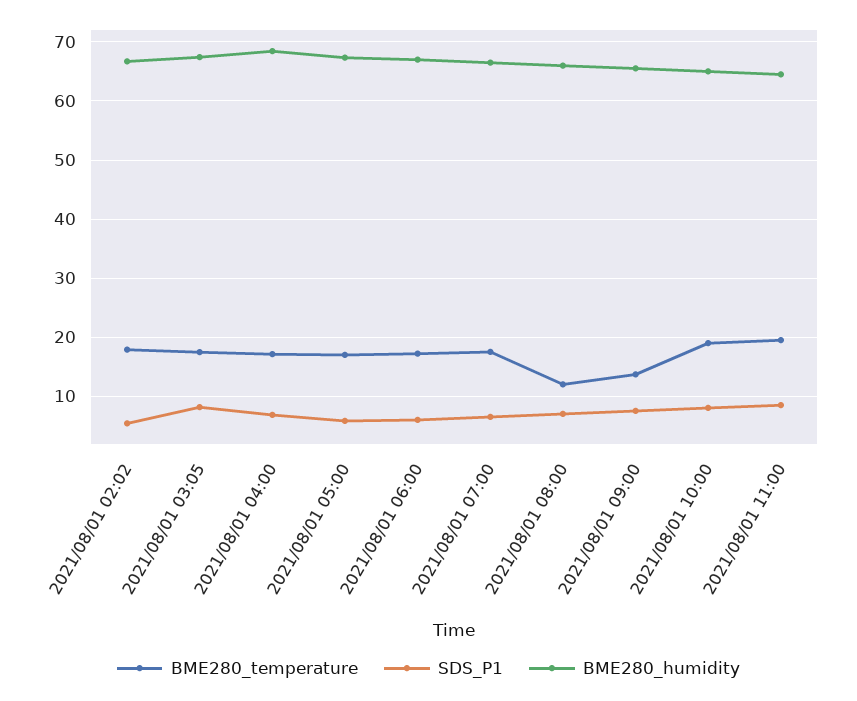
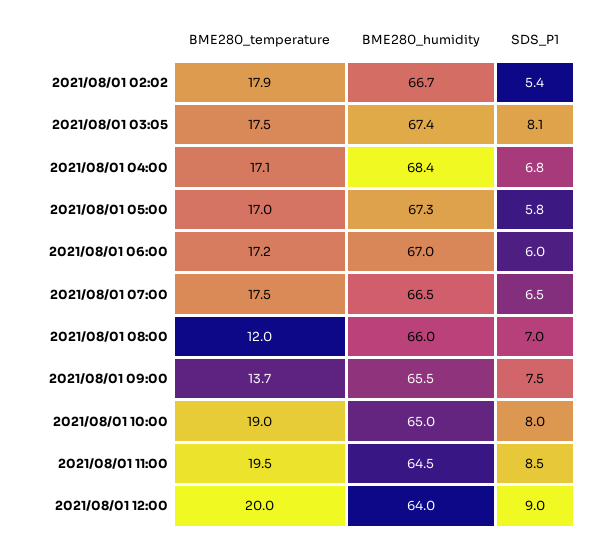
BME280_temperature, 2021/08/01 12:00: none -> 20
BME280_humidity, 2021/08/01 12:00: none -> 64
SDS_P1, 2021/08/01 12:00: none -> 9

